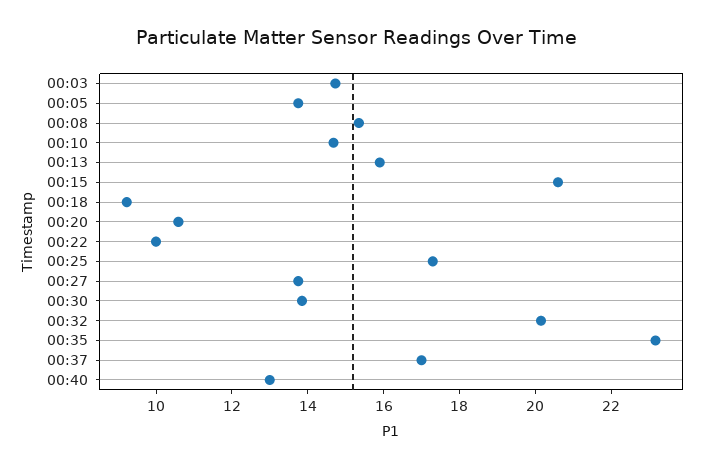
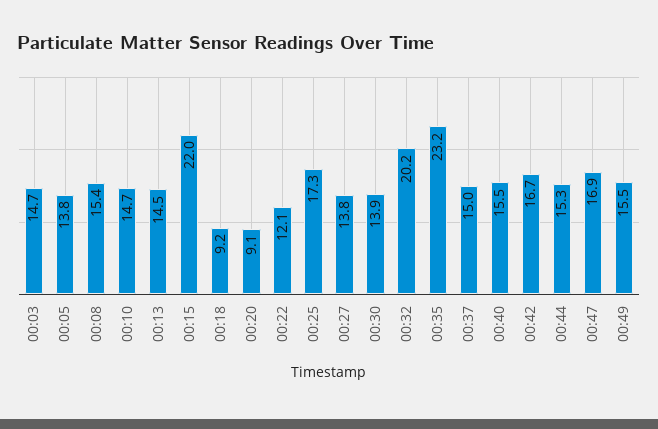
00:13: 16 -> 14.5
00:15: 20.5 -> 22
00:20: 10.5 -> 9.1
00:22: 10 -> 12.1
00:37: 17 -> 15
00:40: 13 -> 15.5
00:42: none -> 16.7
00:44: none -> 15.3
00:47: none -> 16.9
00:49: none -> 15.5

